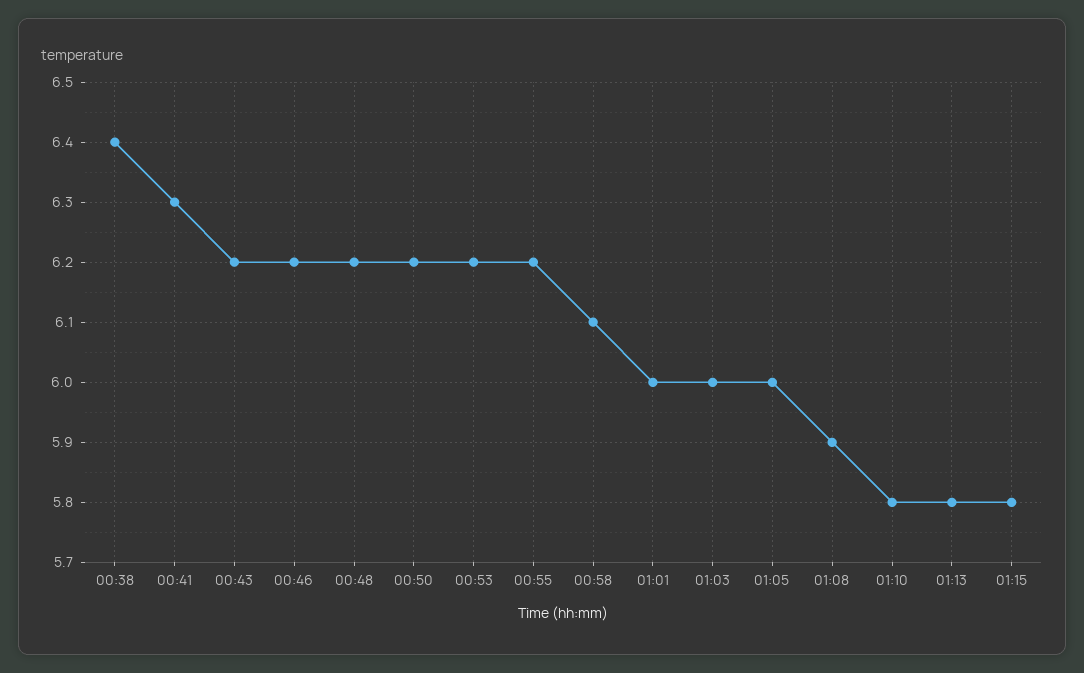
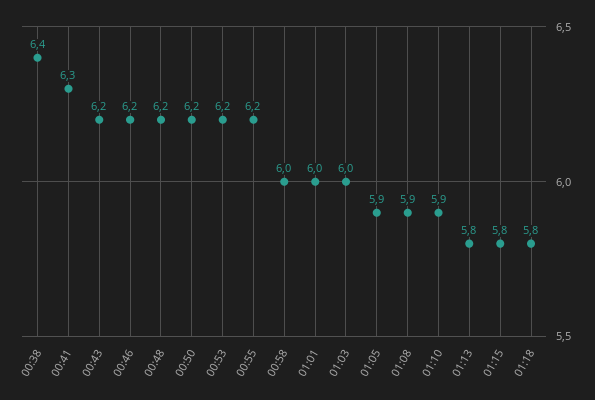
00:58: 6.1 -> 6
01:05: 6 -> 5.9
01:10: 5.8 -> 5.9
01:18: none -> 5.8

